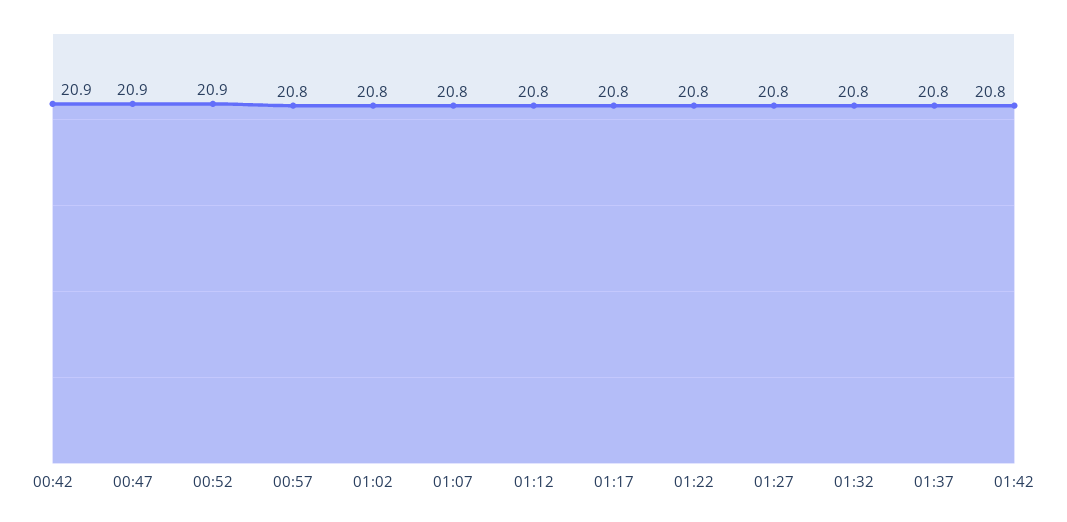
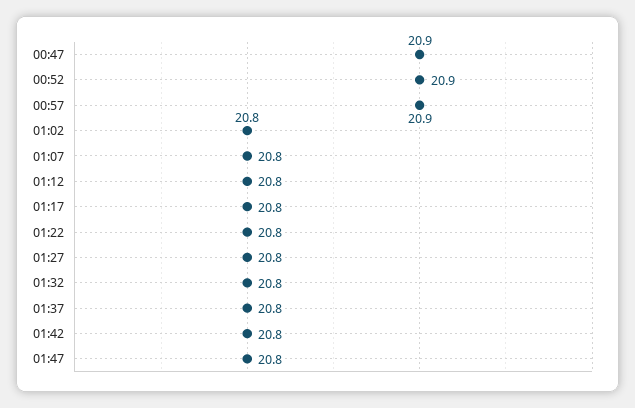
00:42: 20.9 -> none
00:57: 20.8 -> 20.9
01:47: none -> 20.8

